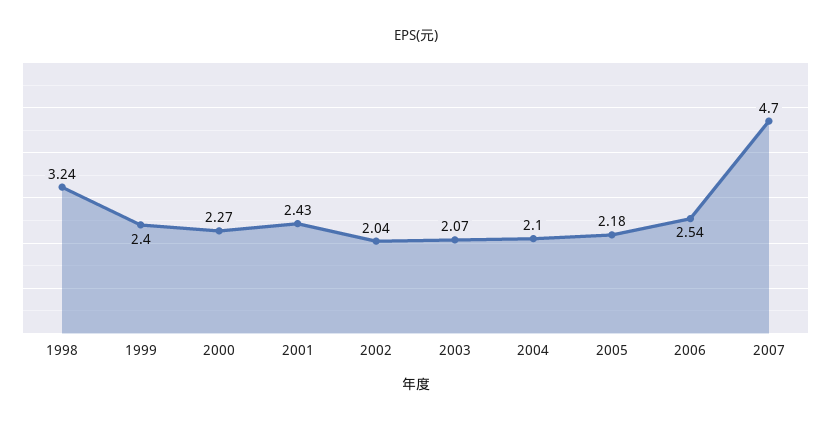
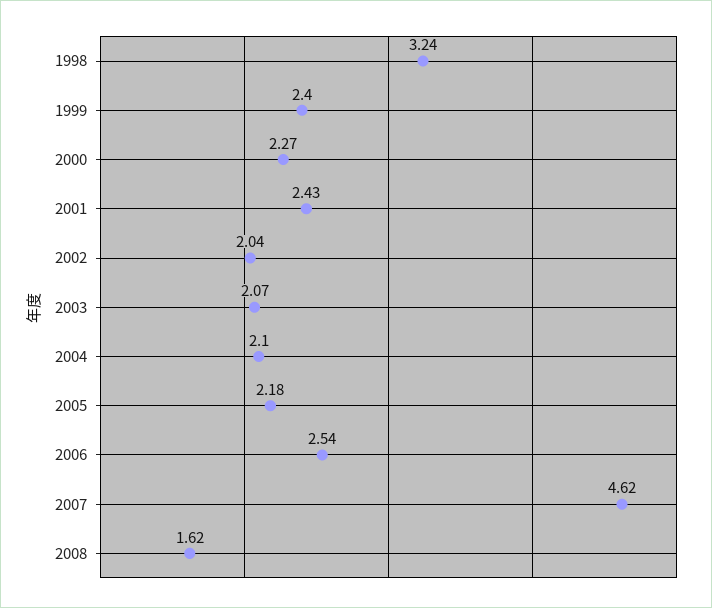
2007: 4.7 -> 4.62
2008: none -> 1.62

